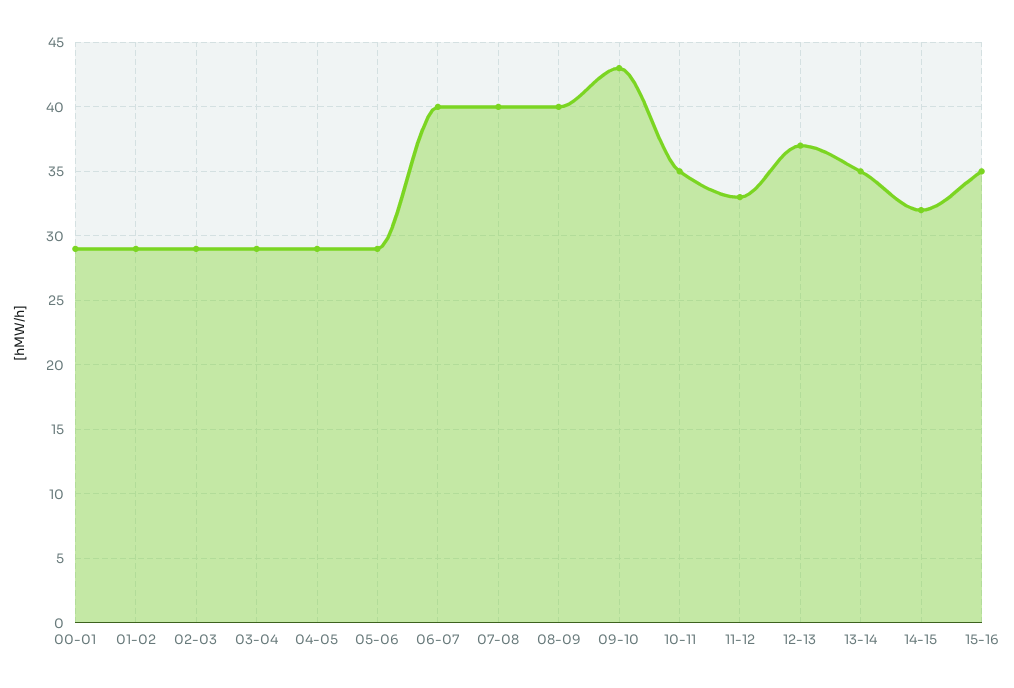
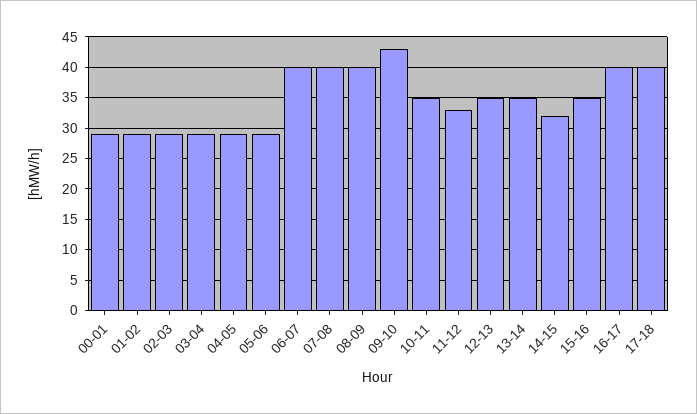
12-13: 37 -> 35
16-17: none -> 40
17-18: none -> 40

